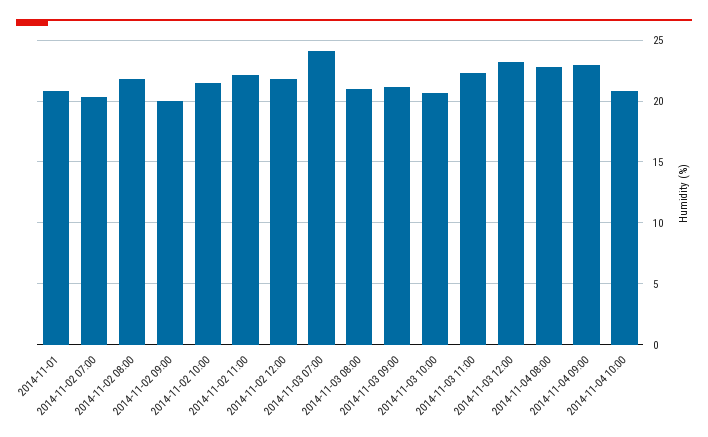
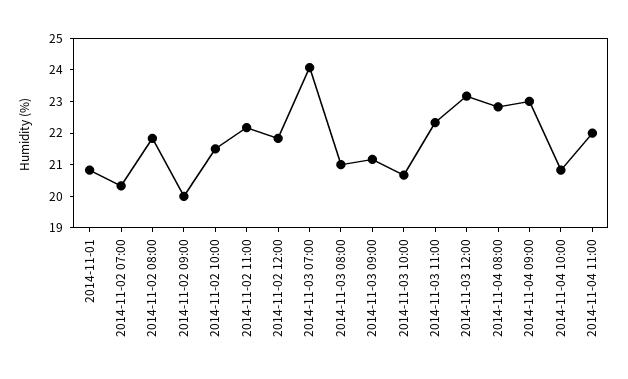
2014-11-04 11:00: none -> 22

